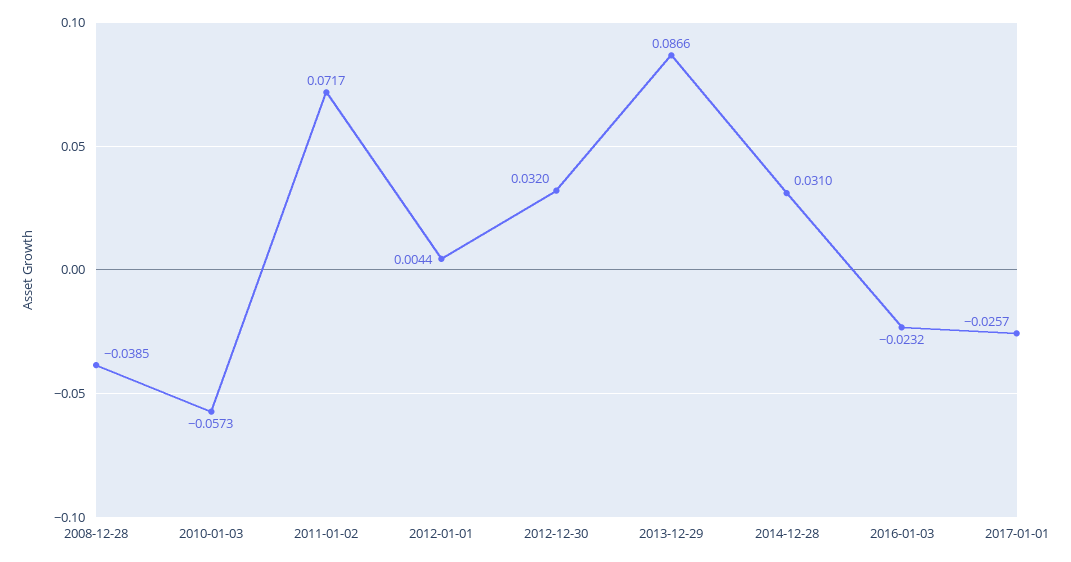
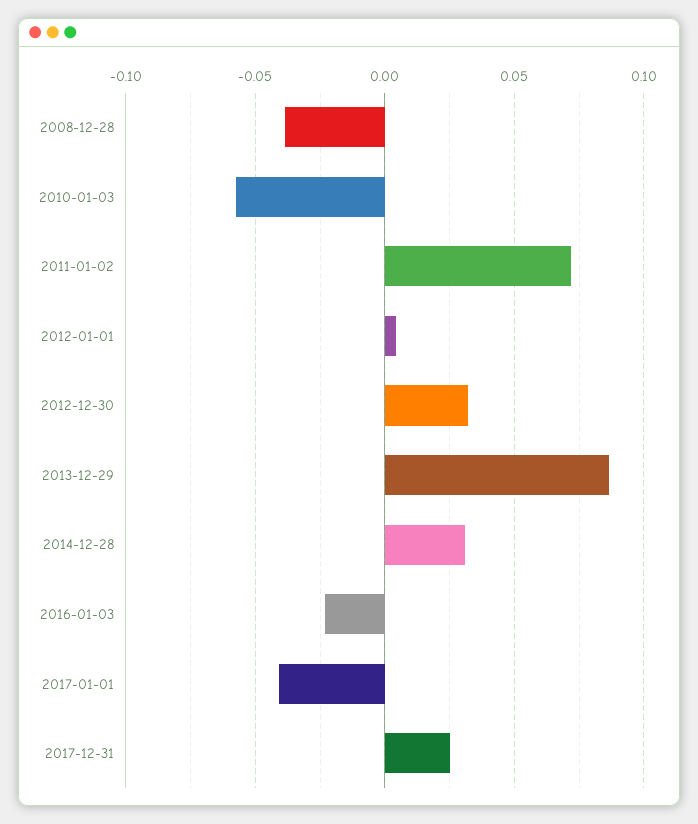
2017-01-01: -0.0257 -> -0.04
2017-12-31: none -> 0.025

